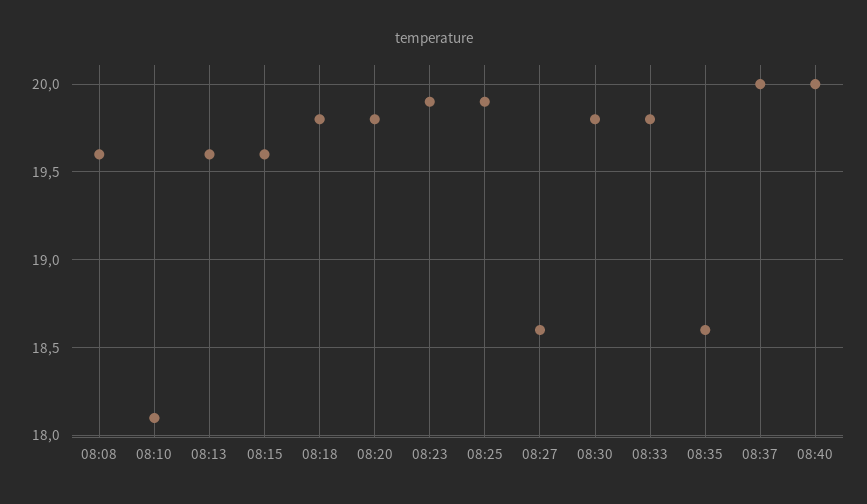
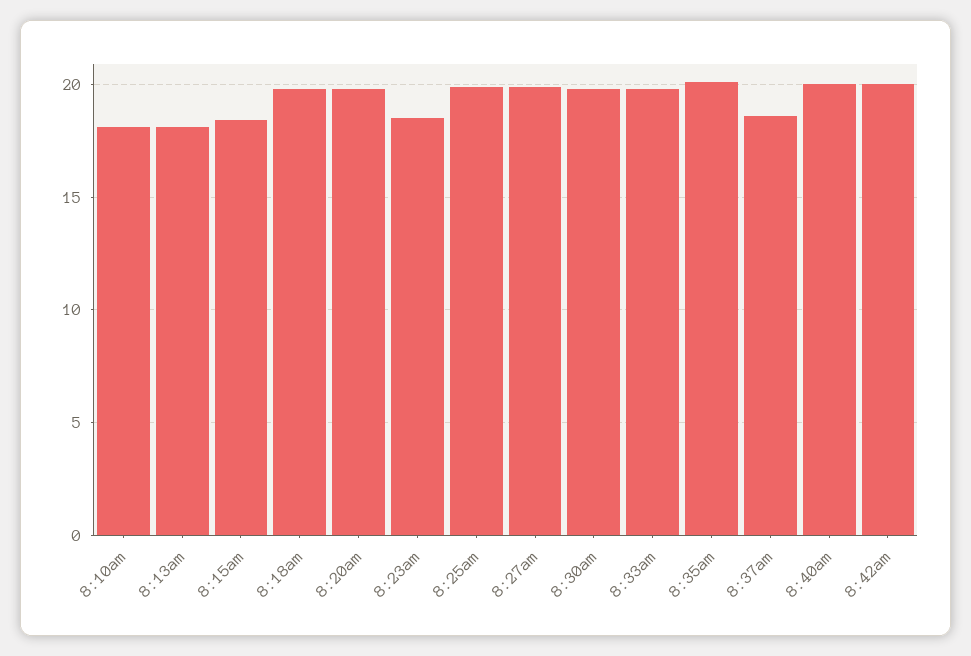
08:08: 19.6 -> none
08:13: 19.6 -> 18
08:15: 19.6 -> 18.5
08:23: 19.9 -> 18.5
08:27: 18.6 -> 20
08:35: 18.6 -> 20
08:37: 20 -> 18.5
8:42am: none -> 20

